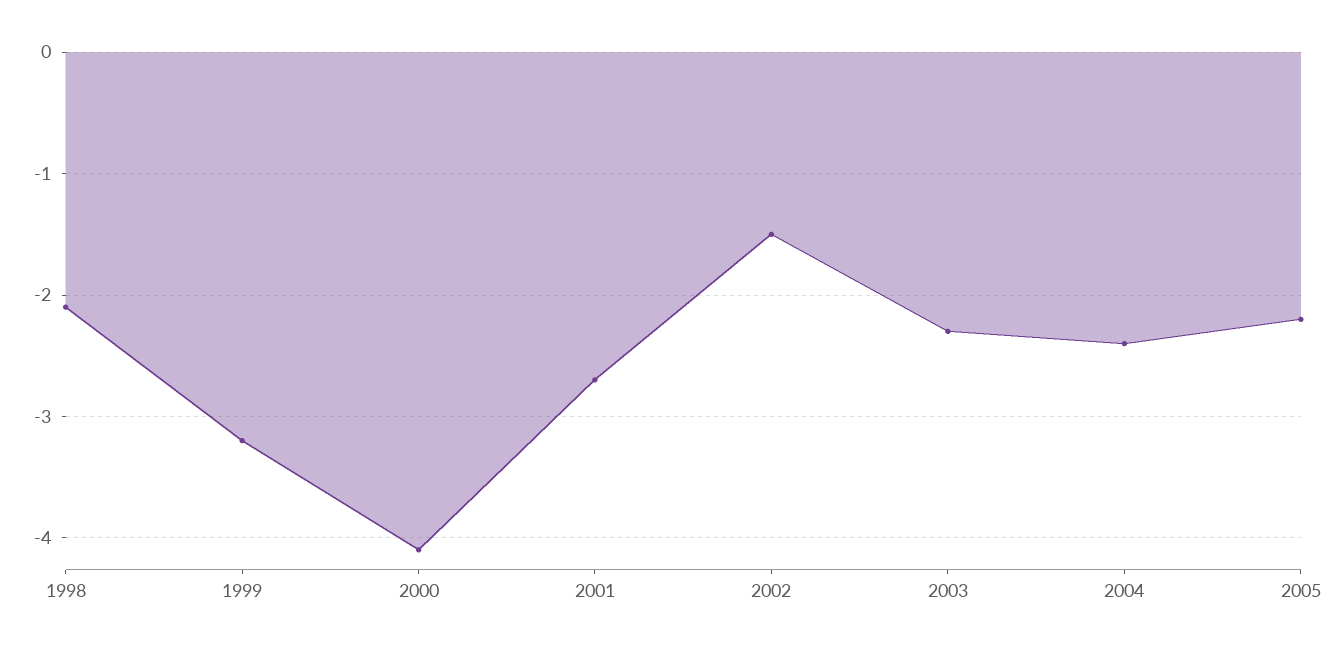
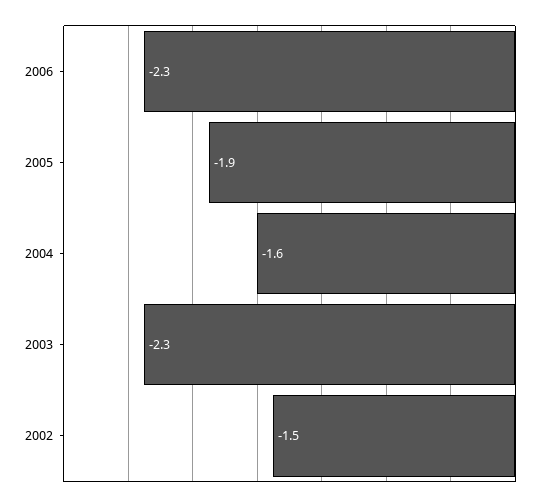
1998: -2.1 -> none
1999: -3.2 -> none
2000: -4.1 -> none
2001: -2.7 -> none
2004: -2.4 -> -1.6
2005: -2.2 -> -1.9
2006: none -> -2.3

